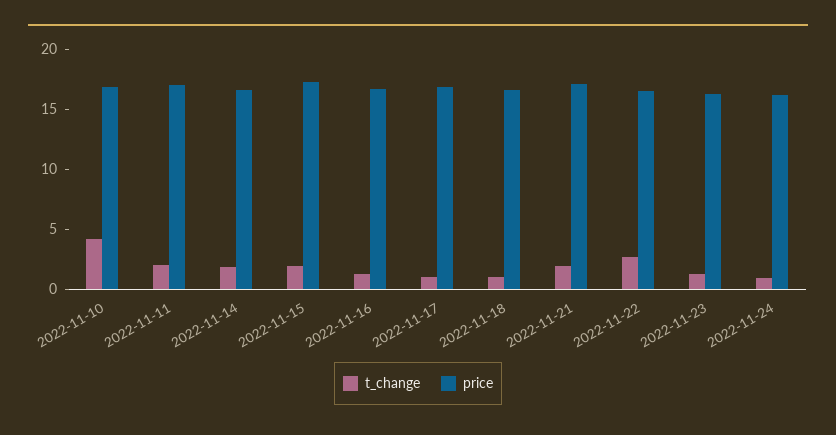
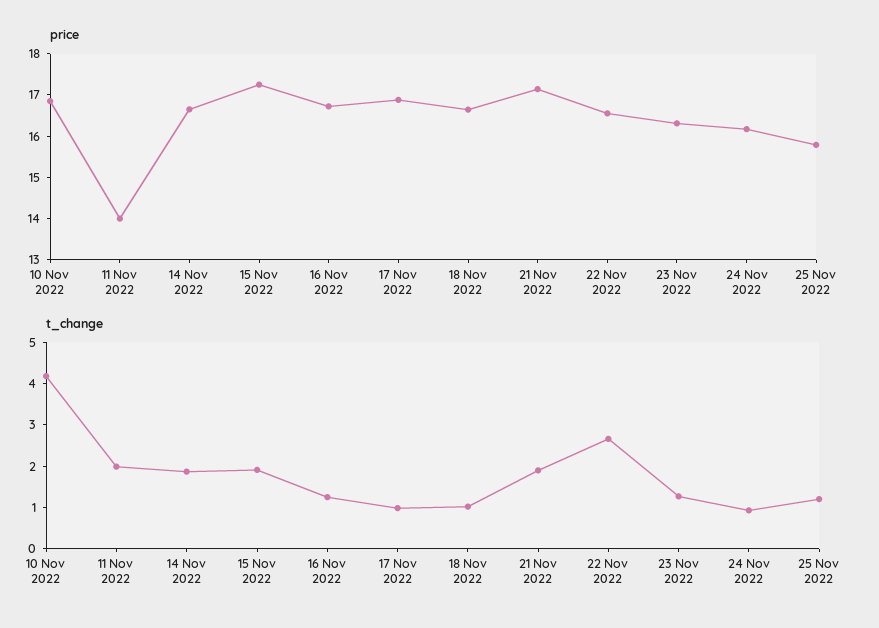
price, 2022-11-11: 17 -> 14
price, 25 Nov 2022: none -> 15.8
t_change, 25 Nov 2022: none -> 1.2

